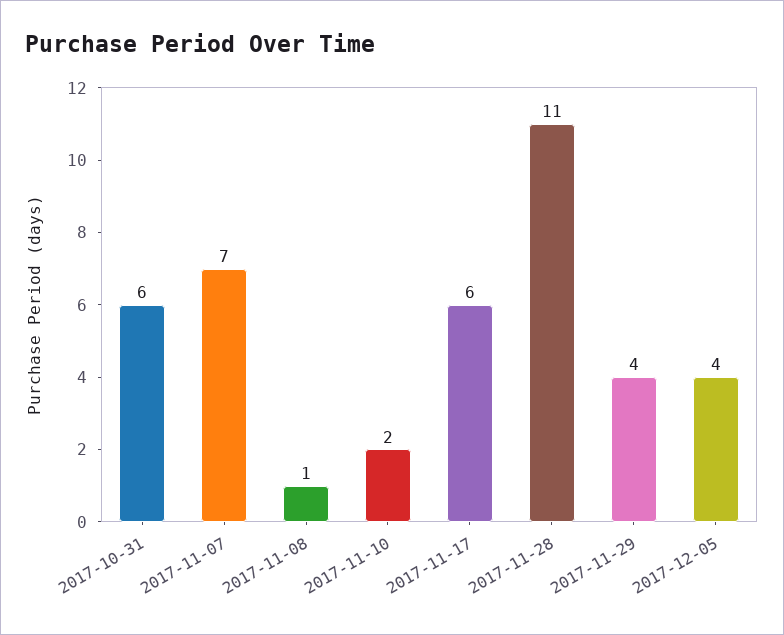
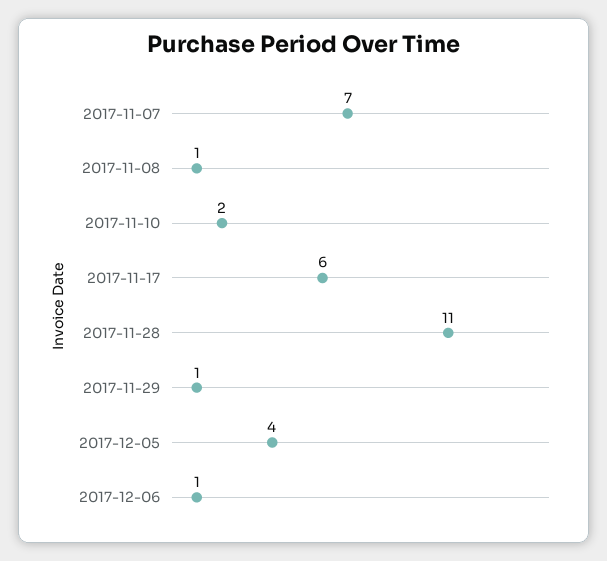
2017-10-31: 6 -> none
2017-11-29: 4 -> 1
2017-12-06: none -> 1

